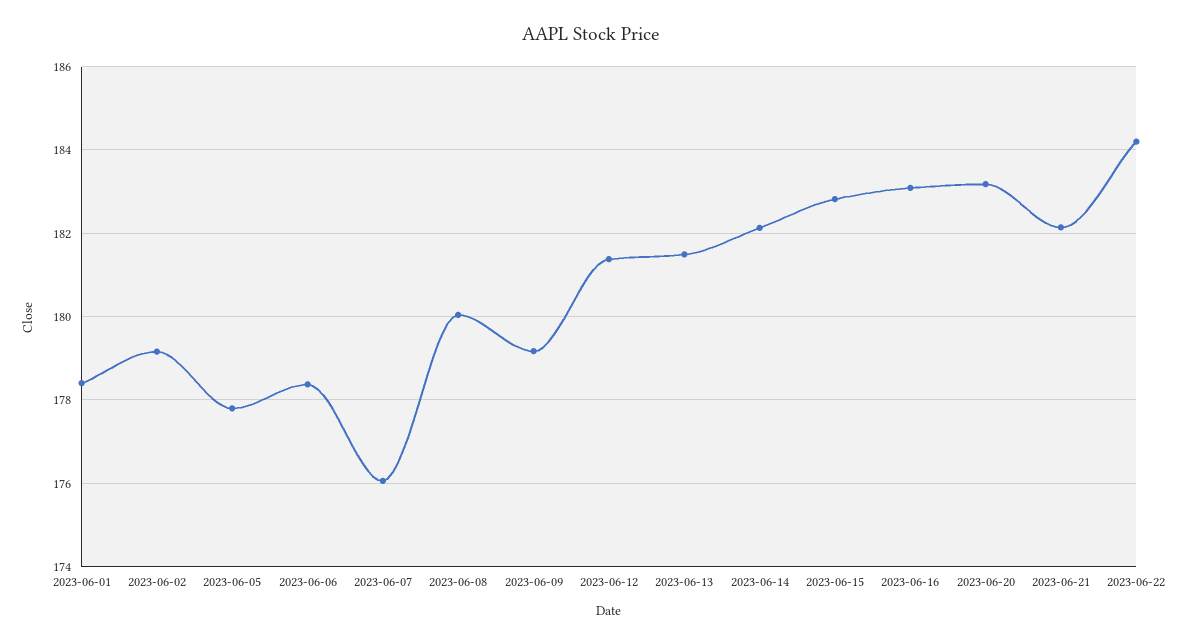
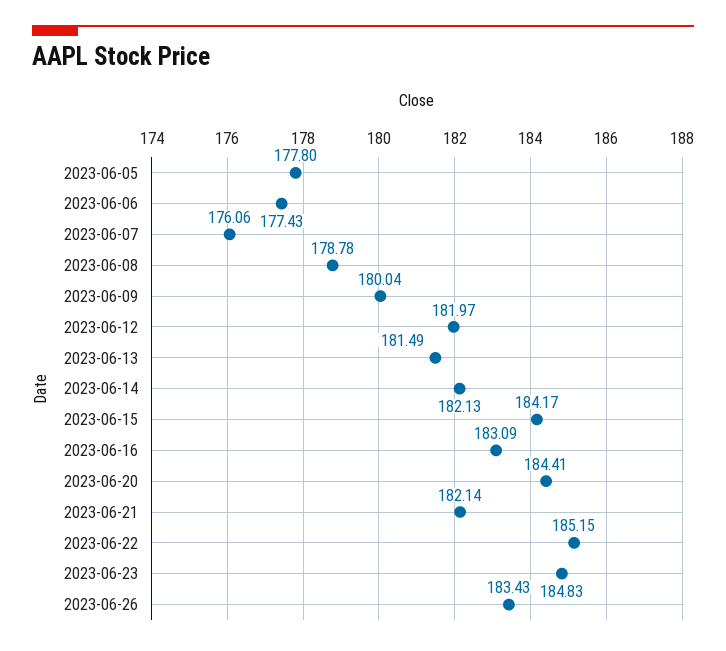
2023-06-01: 178.4 -> none
2023-06-02: 179.2 -> none
2023-06-06: 178.4 -> 177.43
2023-06-08: 180 -> 178.78
2023-06-09: 179.2 -> 180.04
2023-06-12: 181.4 -> 181.97
2023-06-15: 182.8 -> 184.17
2023-06-20: 183.2 -> 184.41
2023-06-22: 184.2 -> 185.15
2023-06-23: none -> 184.83
2023-06-26: none -> 183.43

